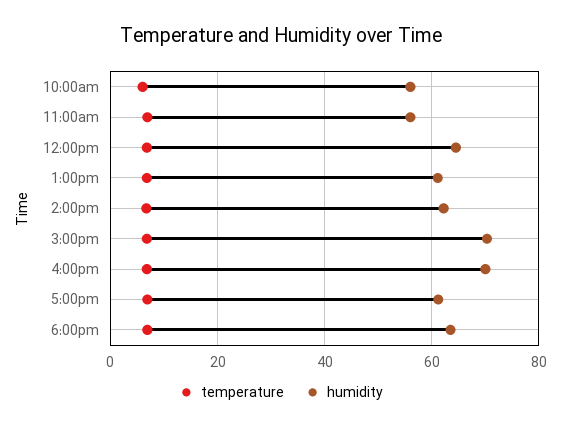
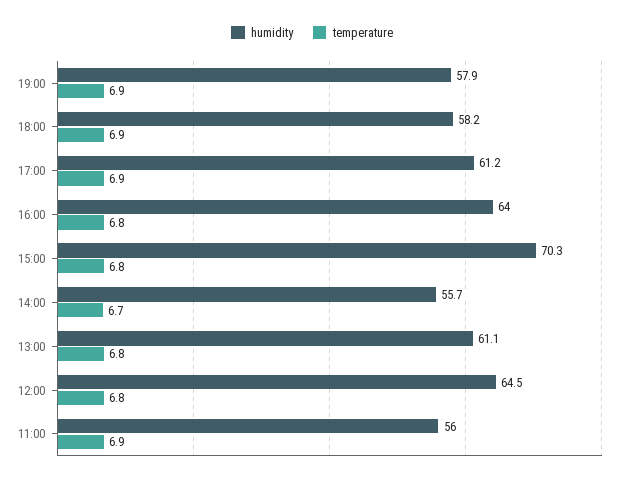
temperature, 10:00am: 6 -> none
humidity, 10:00am: 56 -> none
humidity, 2:00pm: 62 -> 55.7
humidity, 4:00pm: 70 -> 64
humidity, 6:00pm: 64 -> 58.2
humidity, 19:00: none -> 57.9
temperature, 19:00: none -> 6.9

